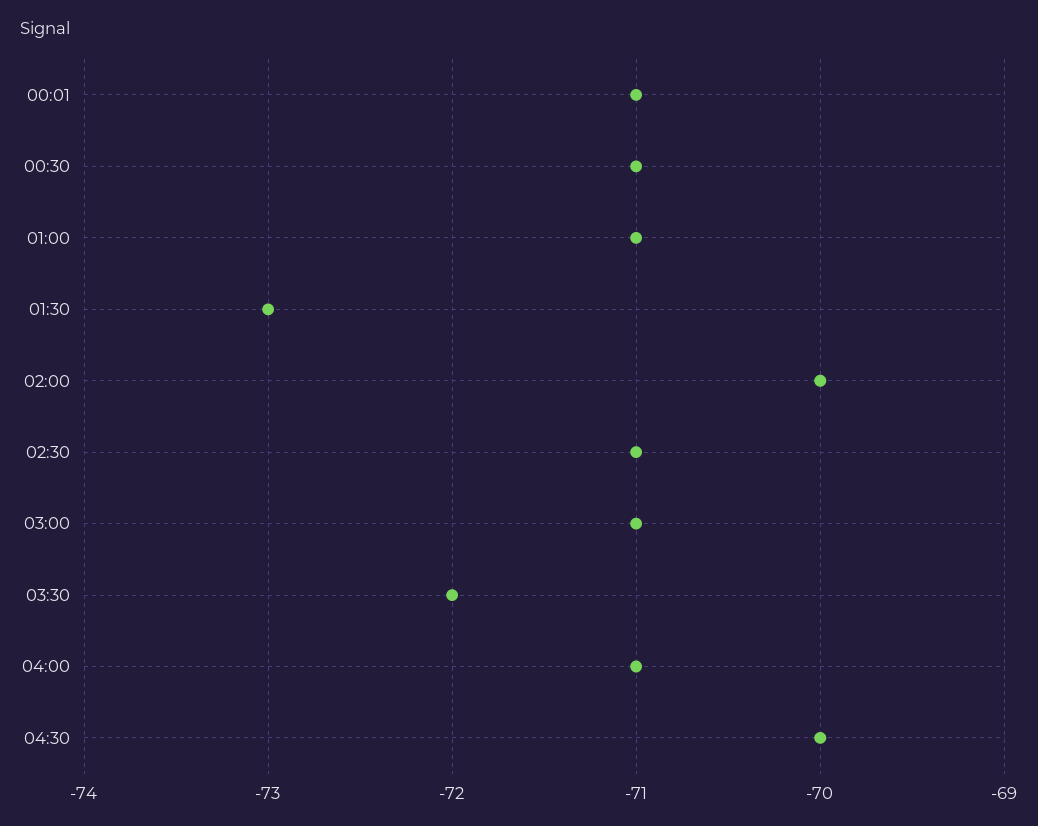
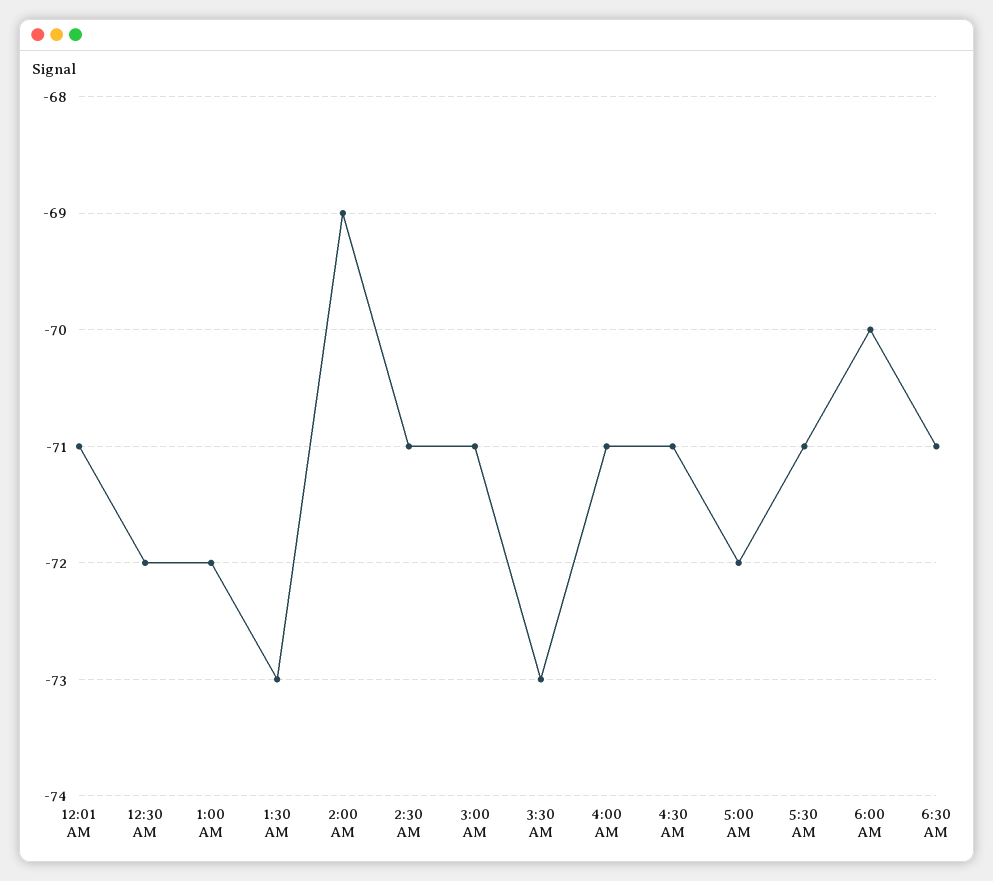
00:30: -71 -> -72
01:00: -71 -> -72
02:00: -70 -> -69
03:30: -72 -> -73
04:30: -70 -> -71
5:00 AM: none -> -72
5:30 AM: none -> -71
6:00 AM: none -> -70
6:30 AM: none -> -71

